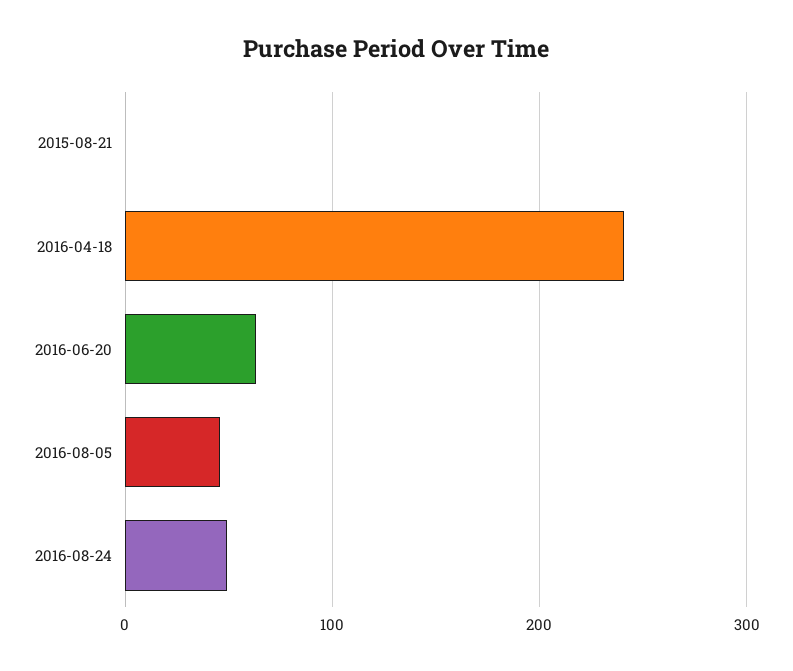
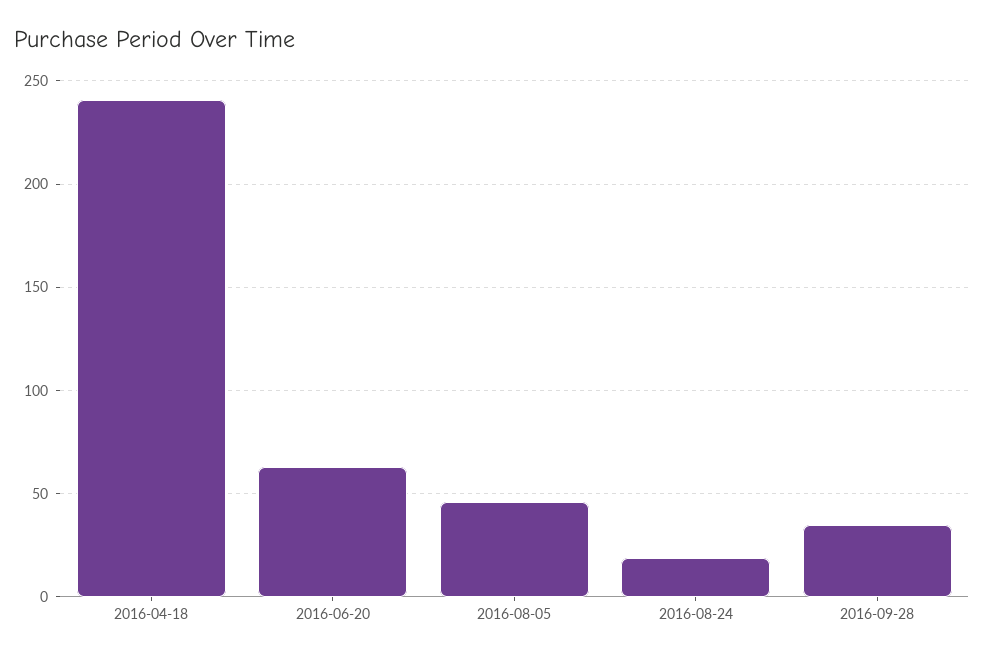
2015-08-21: 0 -> none
2016-08-24: 50 -> 20
2016-09-28: none -> 35

